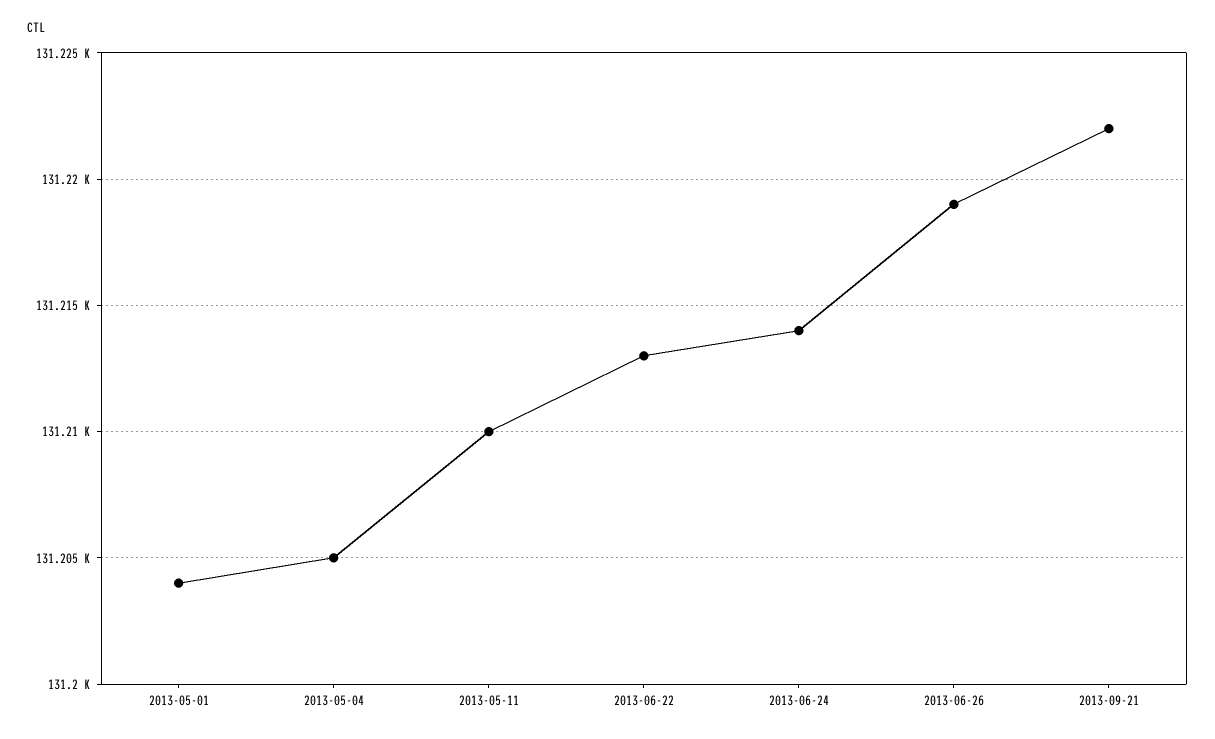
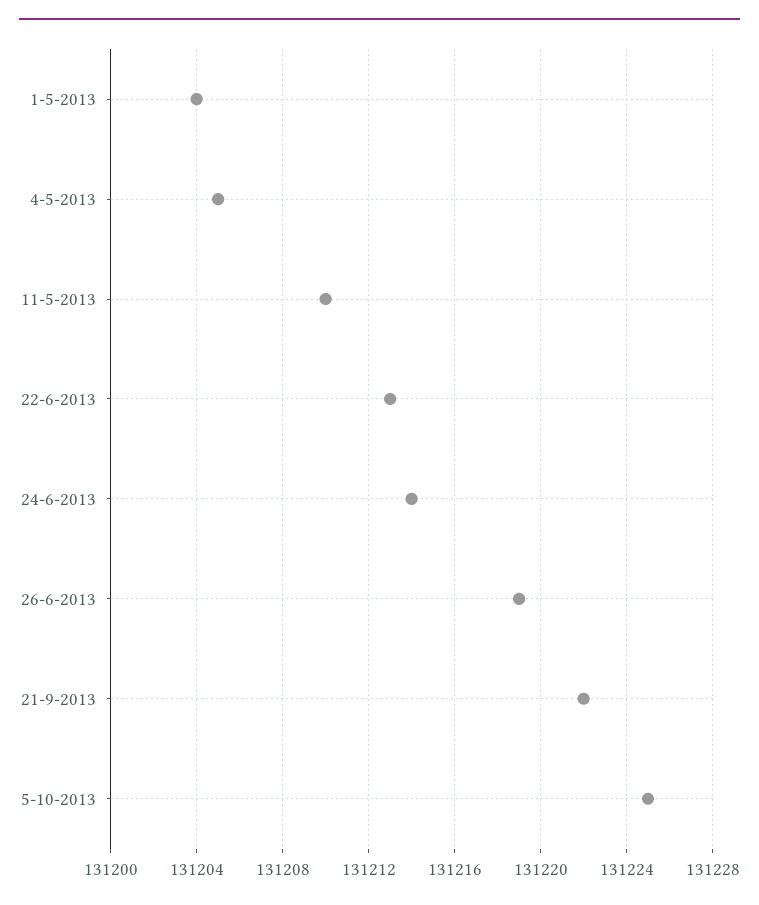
5-10-2013: none -> 131225

